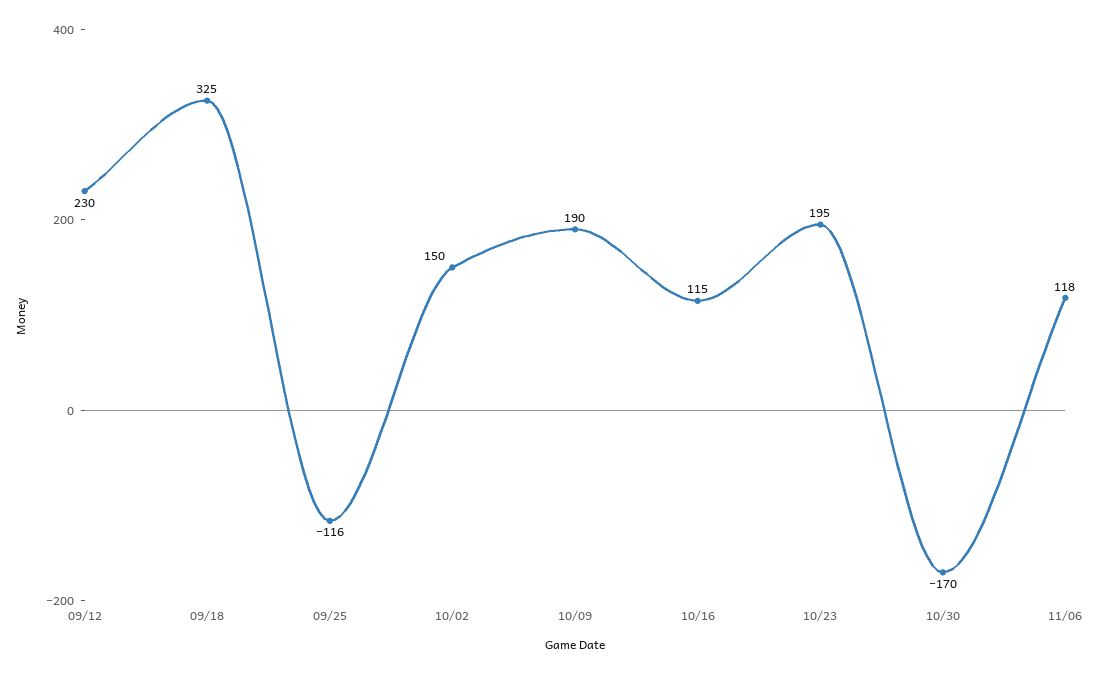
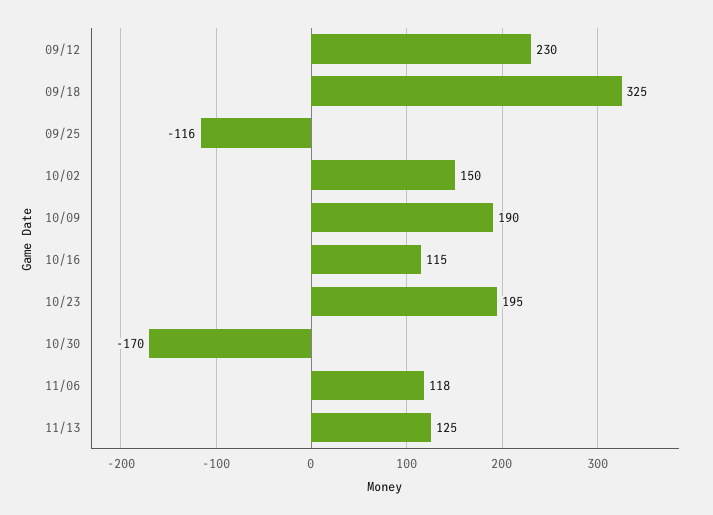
11/13: none -> 125

